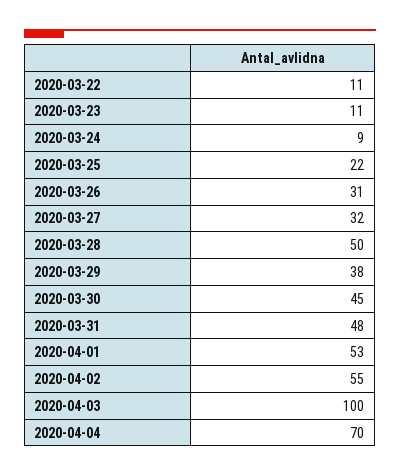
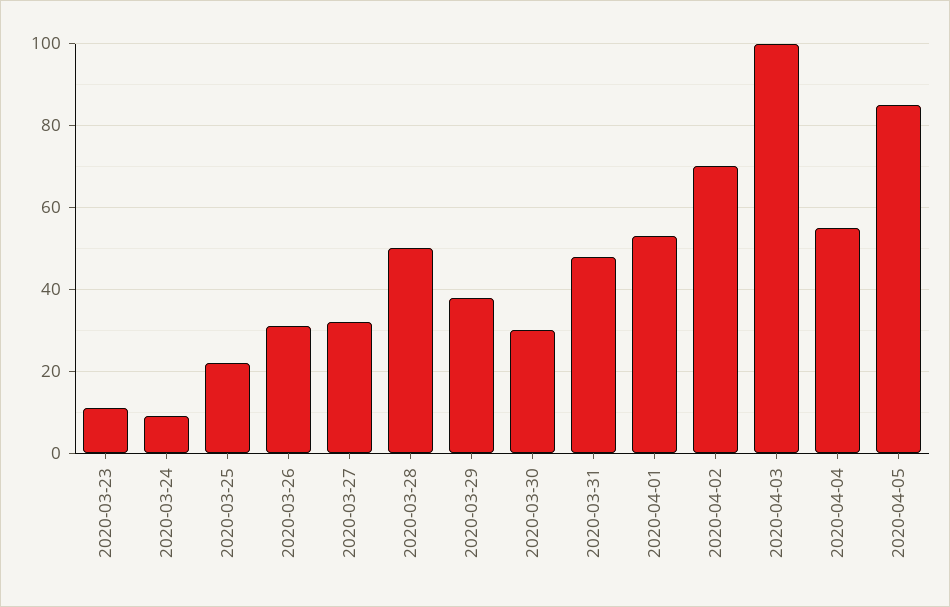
2020-03-22: 11 -> none
2020-03-30: 45 -> 30
2020-04-02: 55 -> 70
2020-04-04: 70 -> 55
2020-04-05: none -> 85

